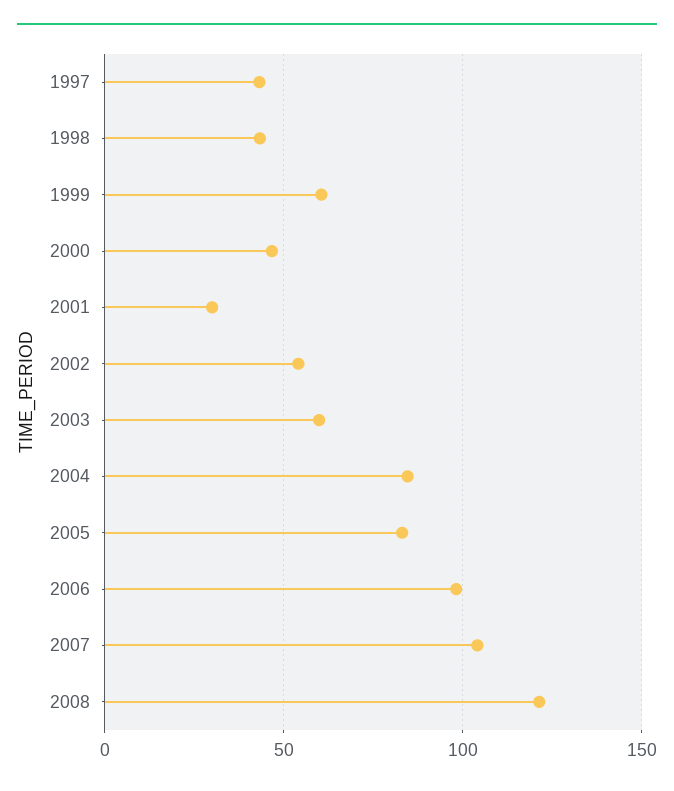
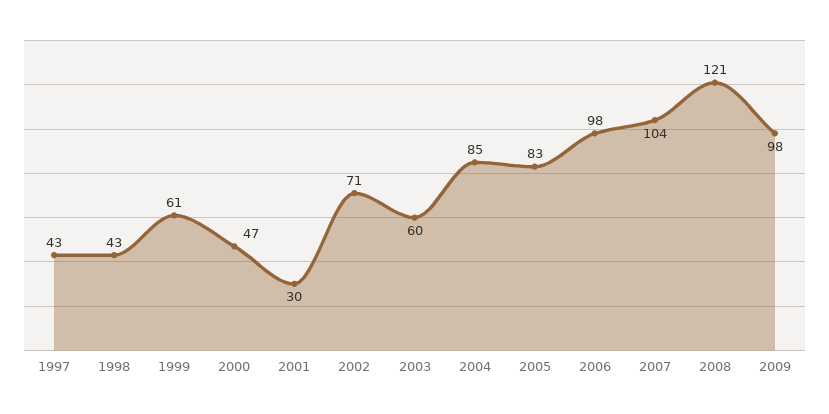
2002: 55 -> 71
2009: none -> 98

